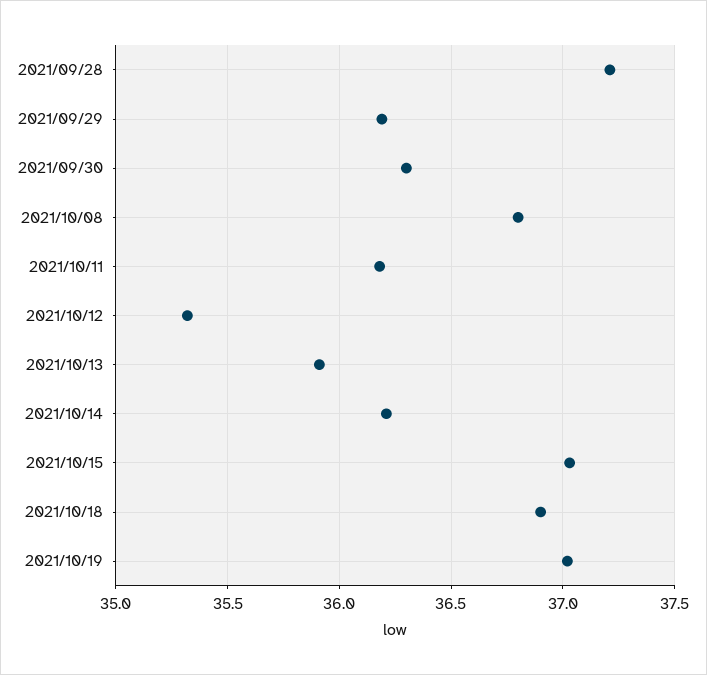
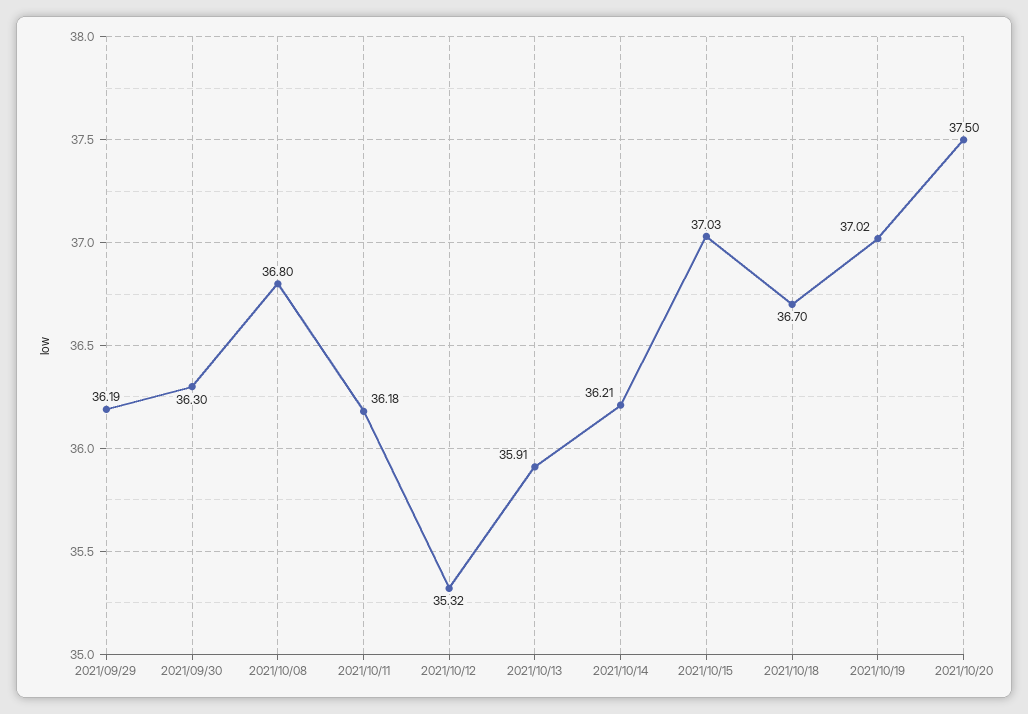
2021/09/28: 37.2 -> none
2021/10/18: 36.9 -> 36.7
2021/10/20: none -> 37.5

